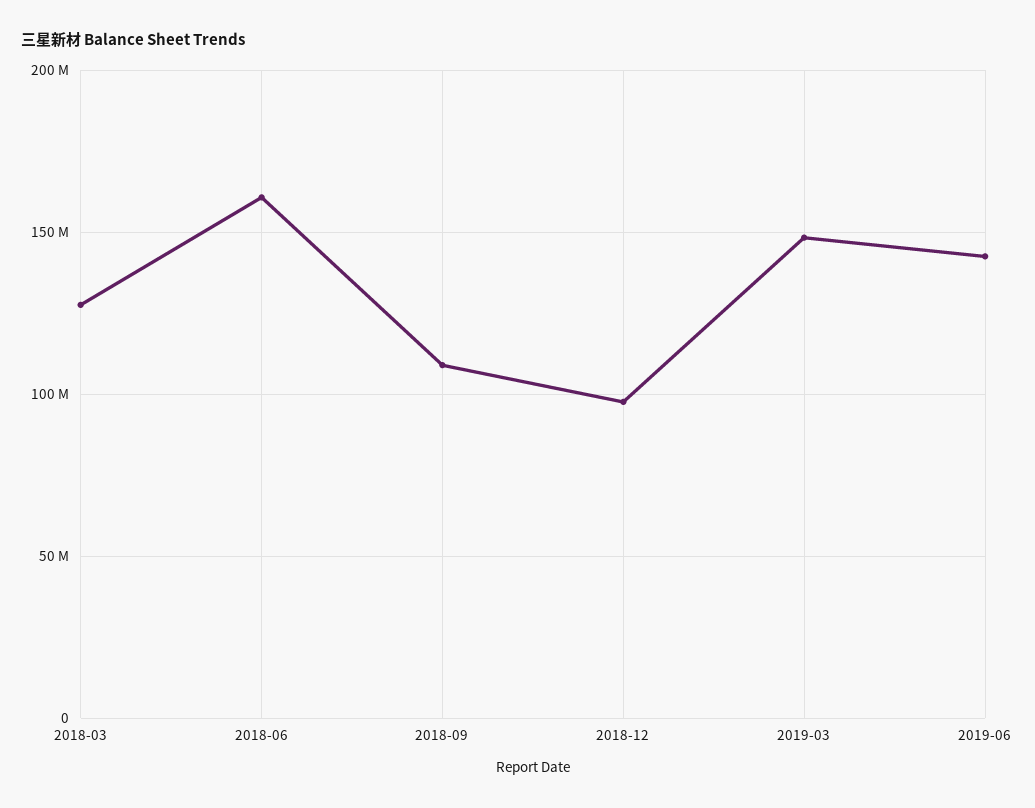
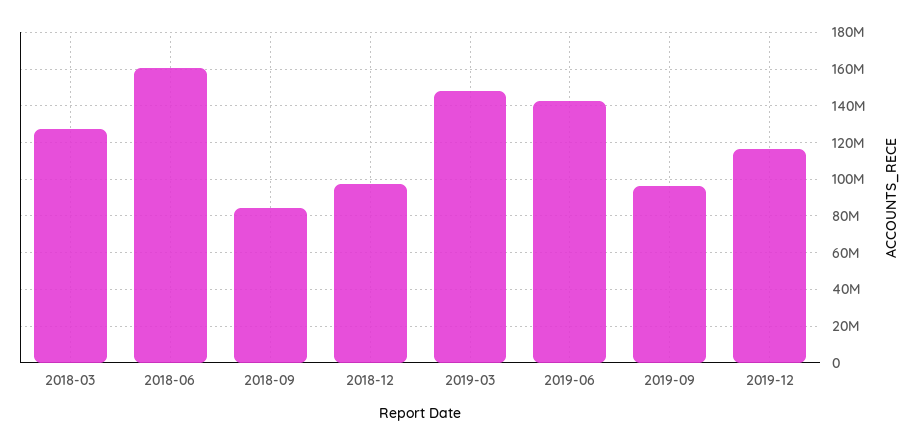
2018-09: 110000000 -> 85000000
2019-09: none -> 95000000
2019-12: none -> 115000000

